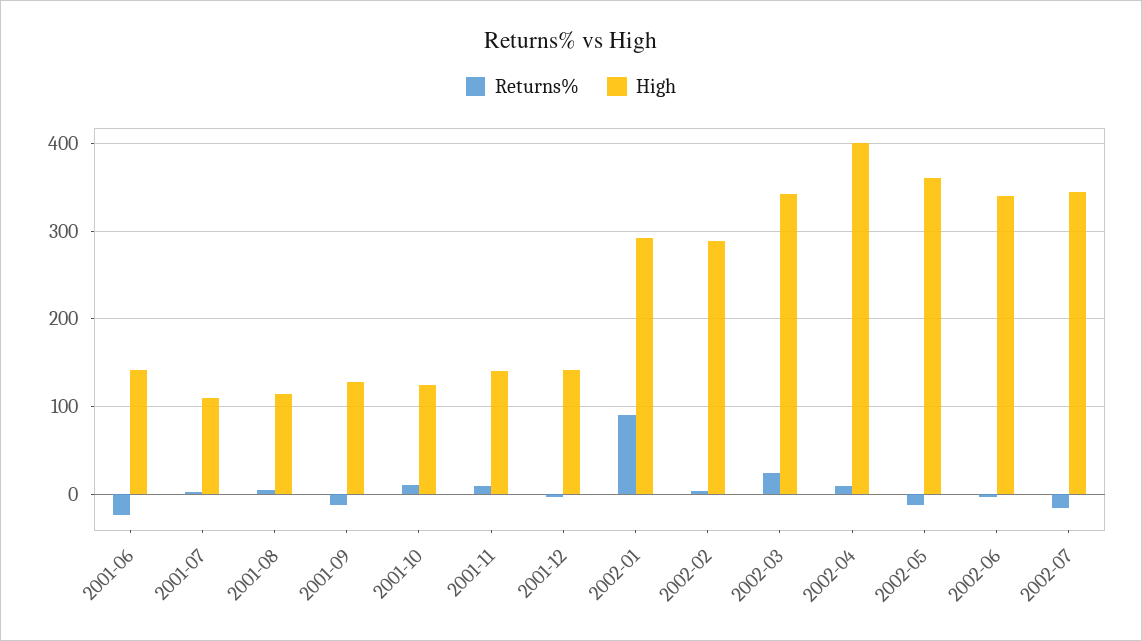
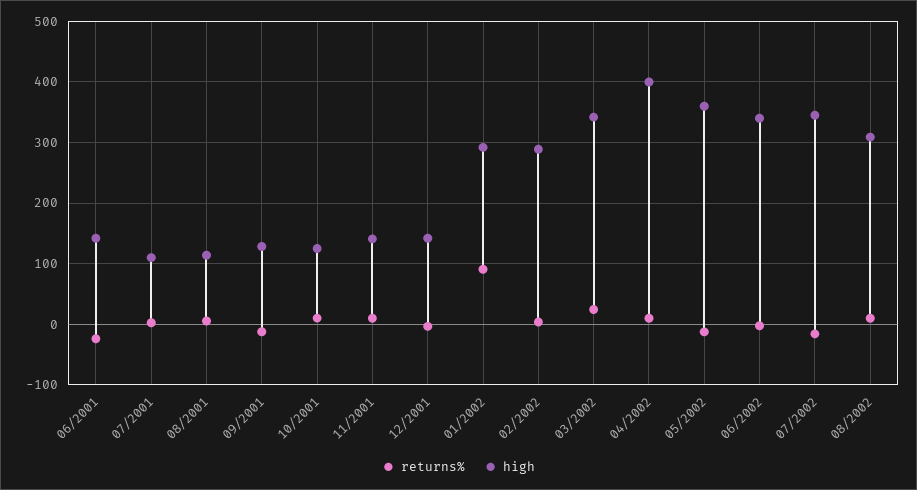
Returns%, 08/2002: none -> 10
High, 08/2002: none -> 310

